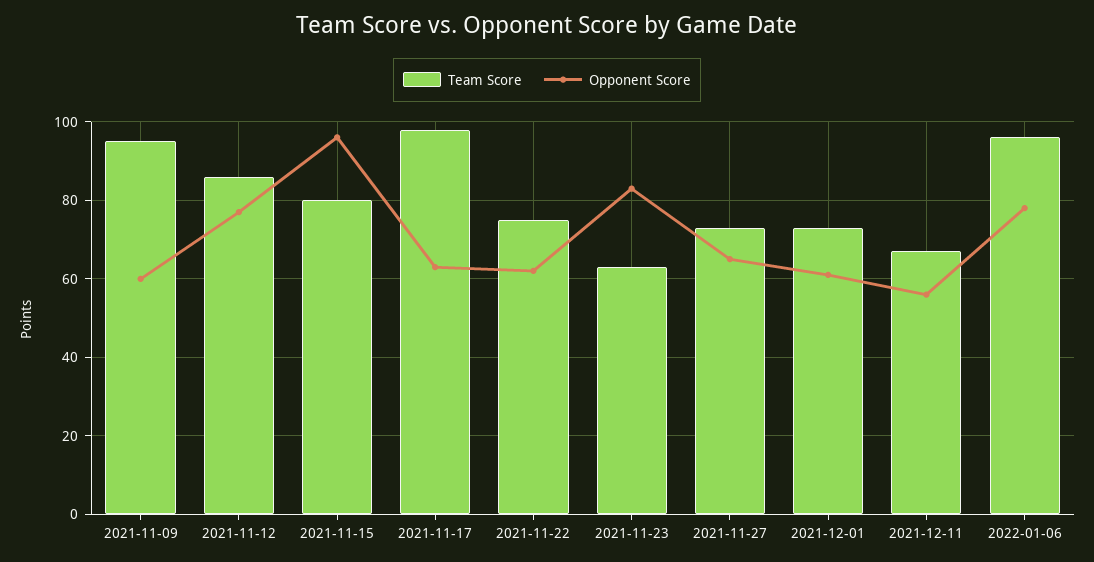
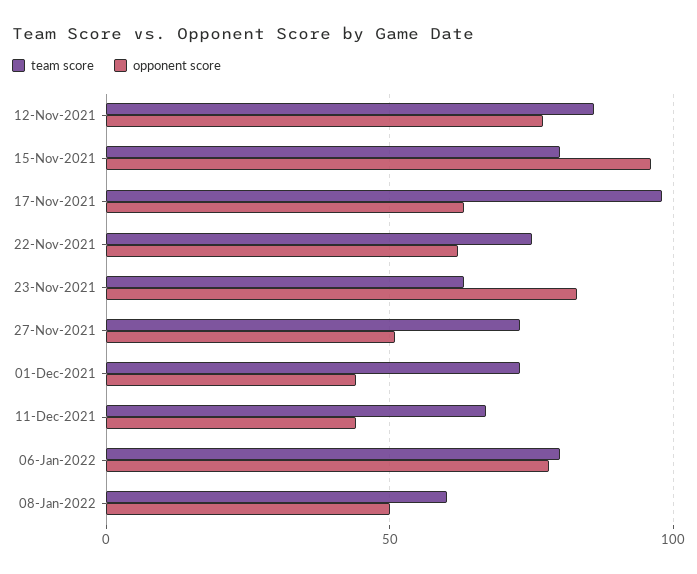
Team Score, 2021-11-09: 95 -> none
Opponent Score, 2021-11-09: 60 -> none
Opponent Score, 2021-11-27: 65 -> 50
Opponent Score, 2021-12-01: 60 -> 45
Opponent Score, 2021-12-11: 55 -> 45
Team Score, 2022-01-06: 95 -> 80
Team Score, 08-Jan-2022: none -> 60
Opponent Score, 08-Jan-2022: none -> 50

